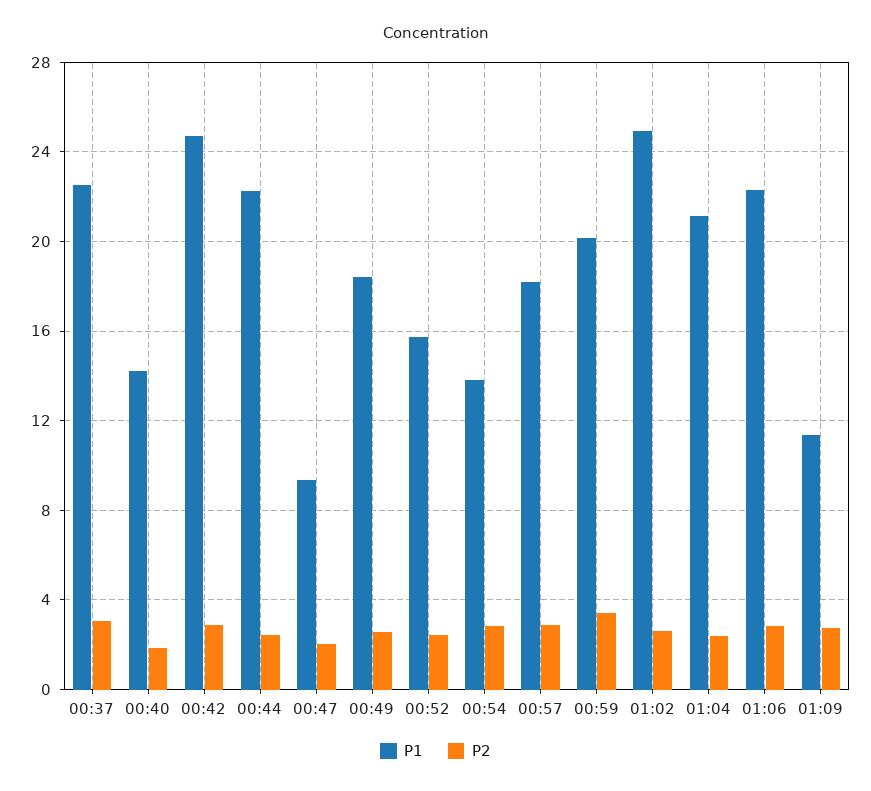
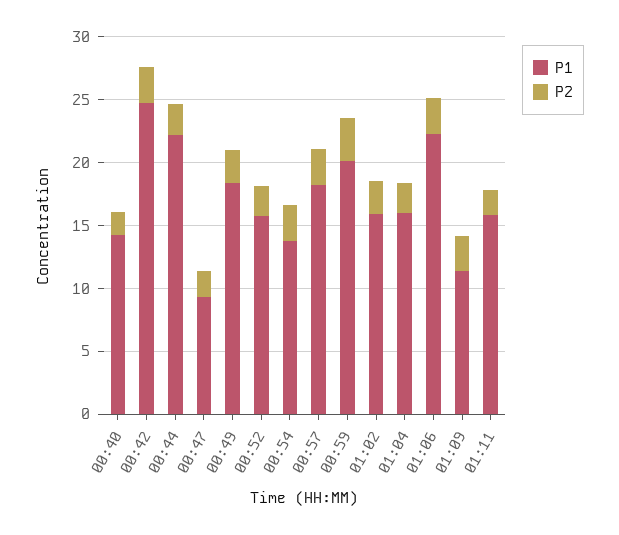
P1, 00:37: 22.5 -> none
P2, 00:37: 3 -> none
P1, 01:02: 25 -> 16
P1, 01:04: 21 -> 16
P1, 01:11: none -> 16
P2, 01:11: none -> 2

